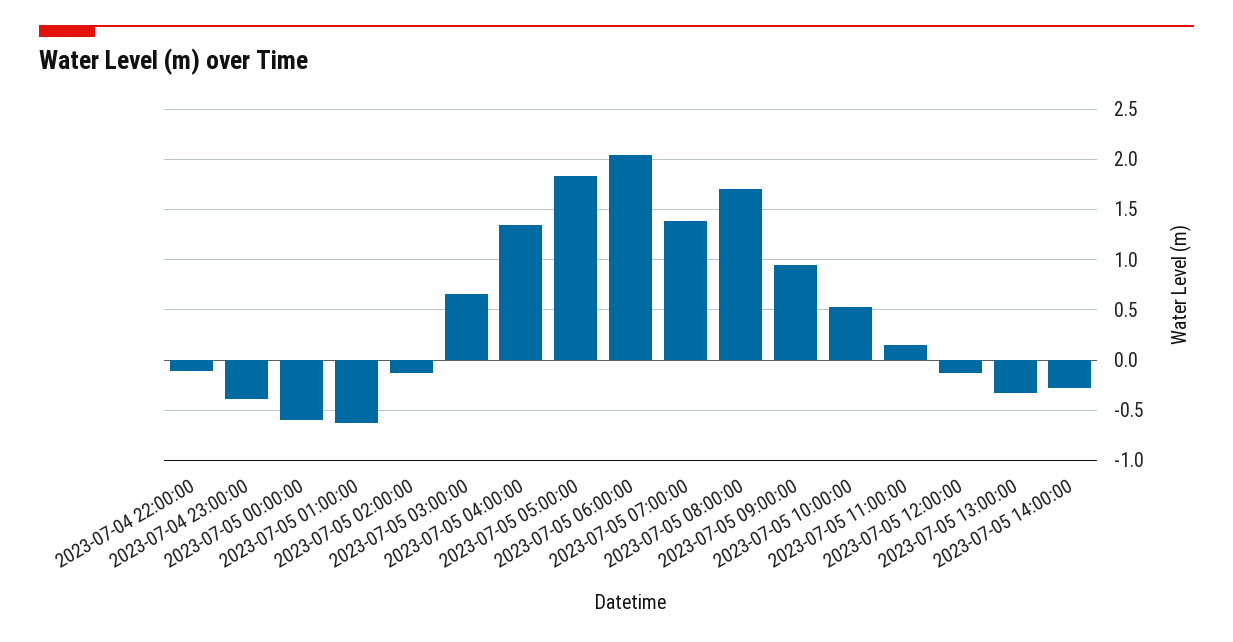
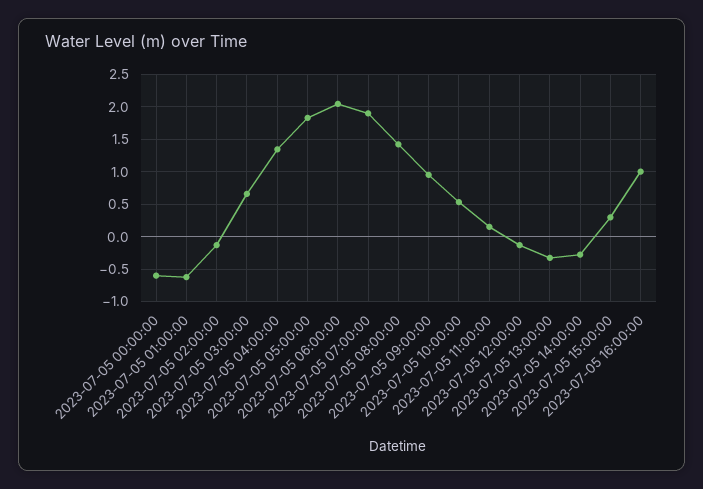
2023-07-04 22:00:00: -0.1 -> none
2023-07-04 23:00:00: -0.4 -> none
2023-07-05 07:00:00: 1.4 -> 1.9
2023-07-05 08:00:00: 1.7 -> 1.4
2023-07-05 15:00:00: none -> 0.3
2023-07-05 16:00:00: none -> 1

